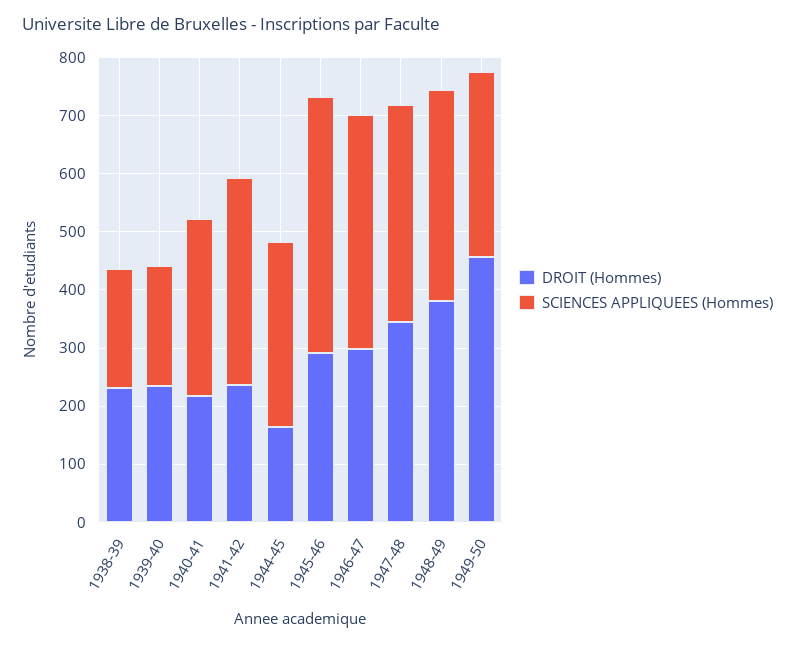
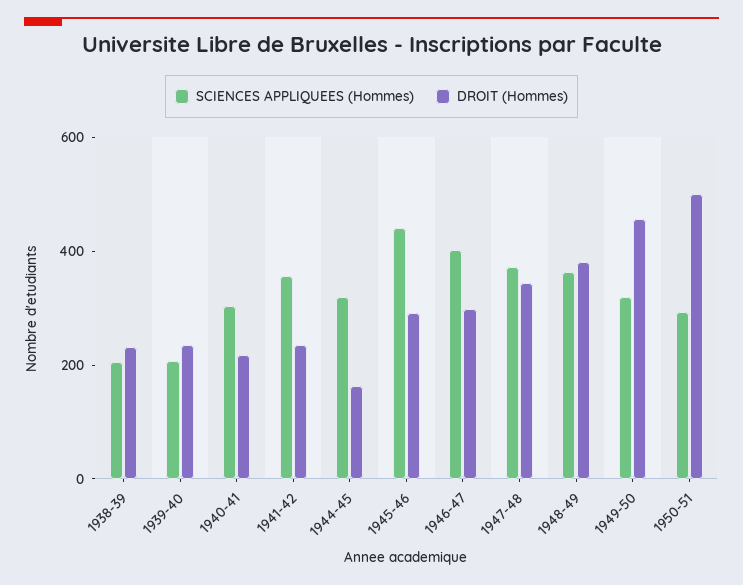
SCIENCES APPLIQUEES (Hommes), 1950-51: none -> 300
DROIT (Hommes), 1950-51: none -> 500

